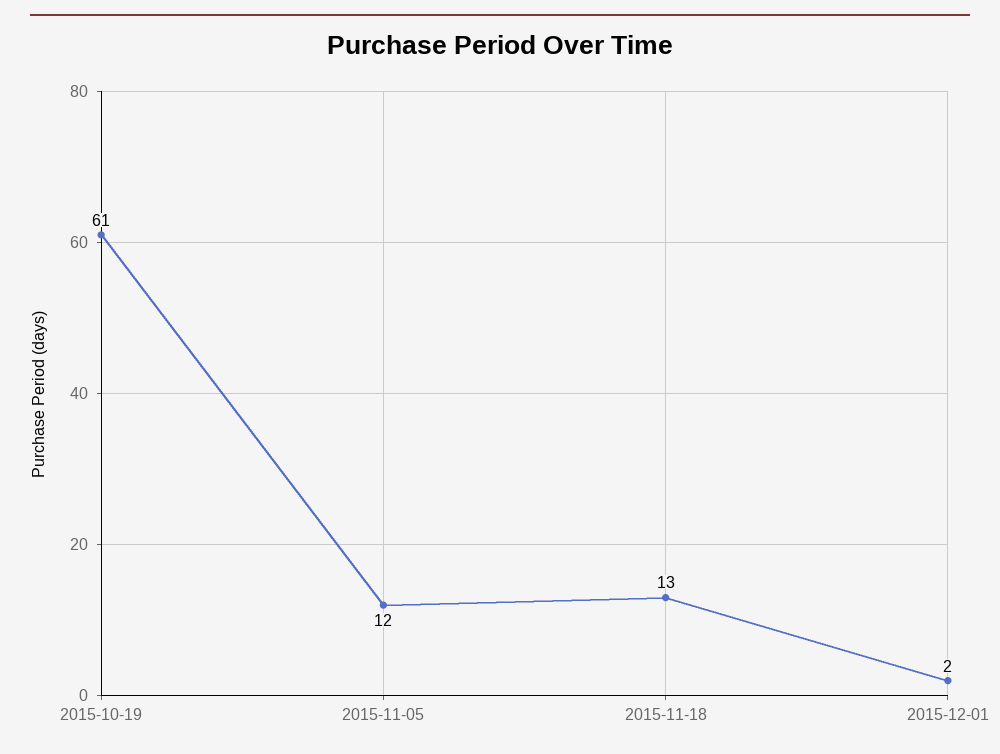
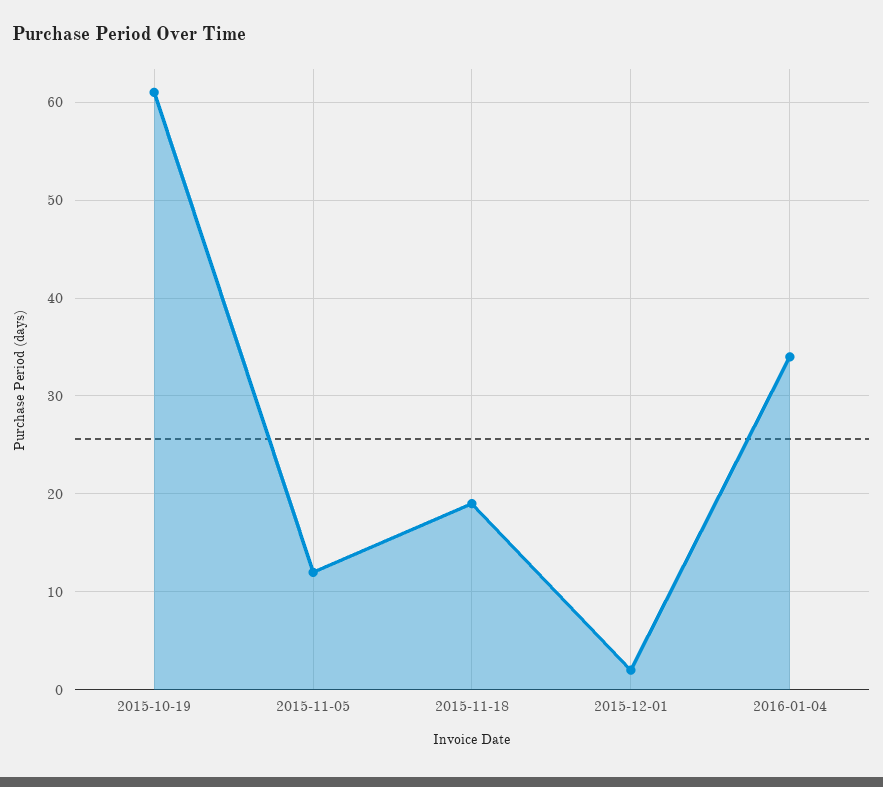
2015-11-18: 13 -> 19
2016-01-04: none -> 34

